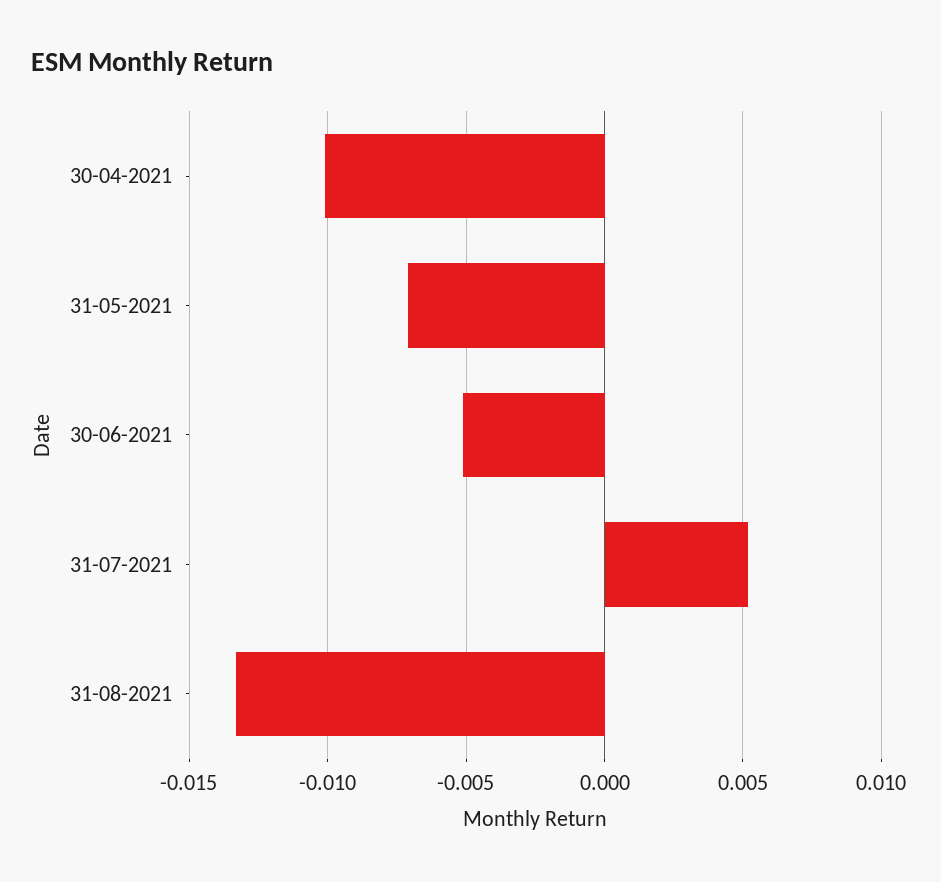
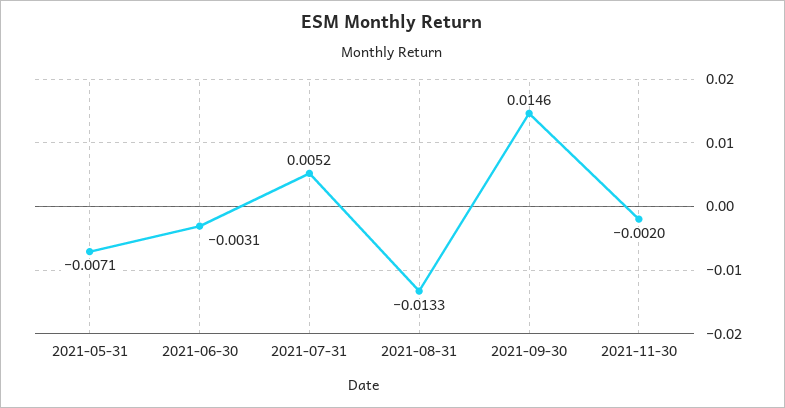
30-04-2021: -0.01 -> none
30-06-2021: -0.005 -> -0.0031
2021-09-30: none -> 0.0146
2021-11-30: none -> -0.002

